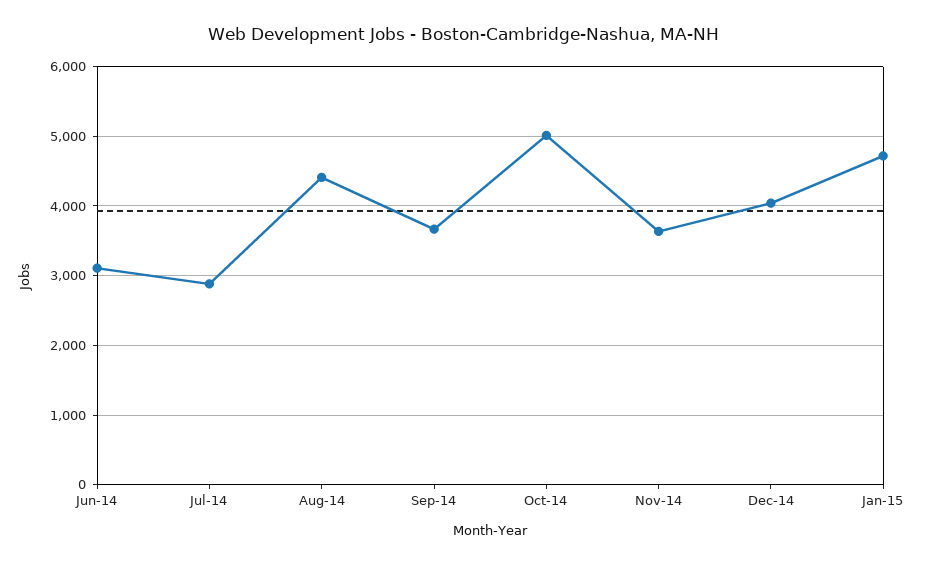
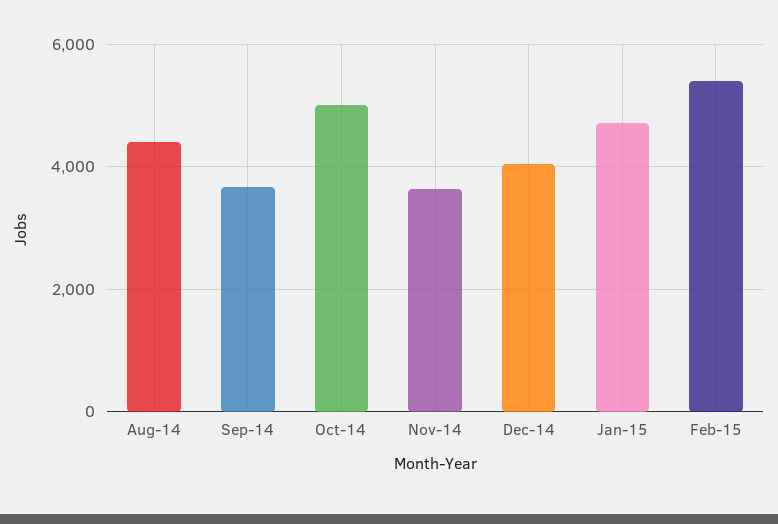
Jun-14: 3100 -> none
Jul-14: 2900 -> none
Feb-15: none -> 5400

